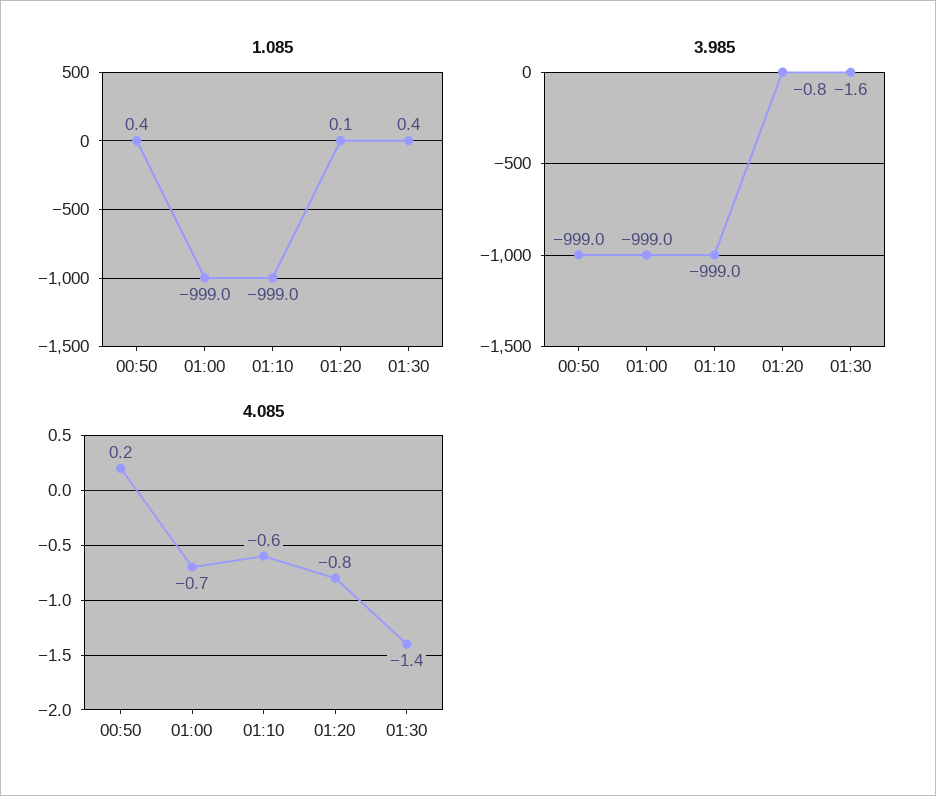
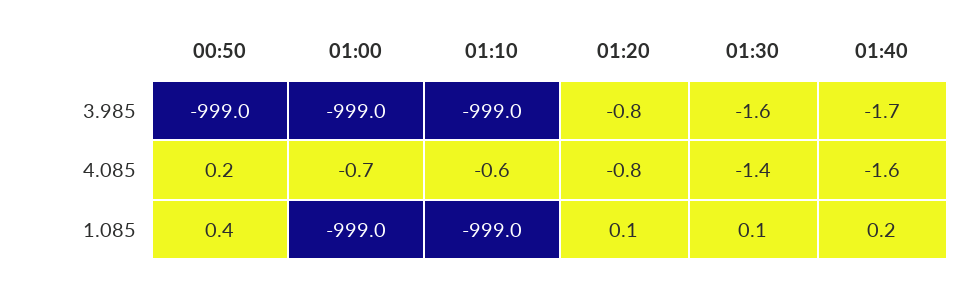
1.085, 01:30: 0.4 -> 0.1
3.985, 01:40: none -> -1.7
4.085, 01:40: none -> -1.6
1.085, 01:40: none -> 0.2

